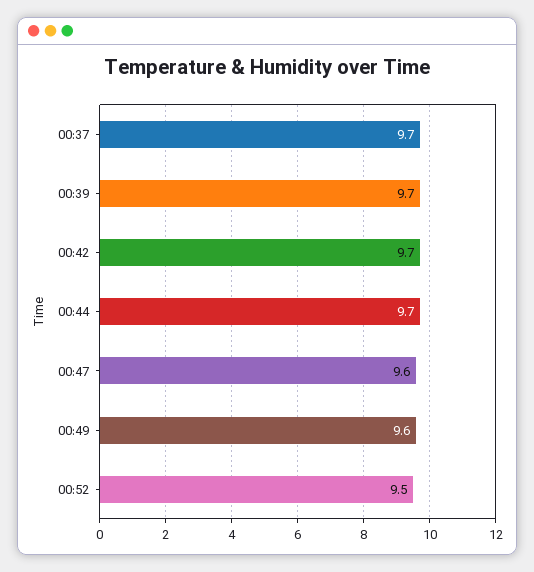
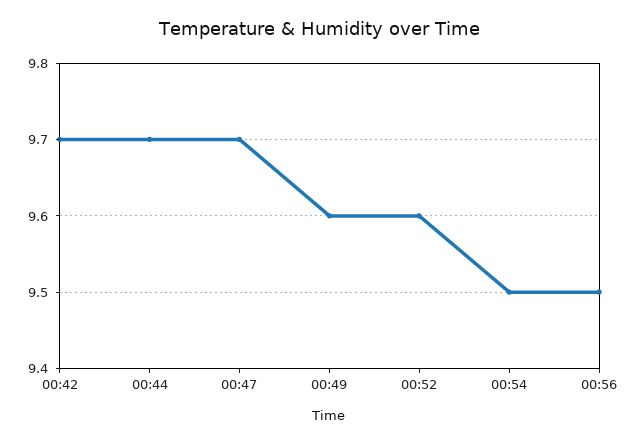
00:37: 9.7 -> none
00:39: 9.7 -> none
00:47: 9.6 -> 9.7
00:52: 9.5 -> 9.6
00:54: none -> 9.5
00:56: none -> 9.5

